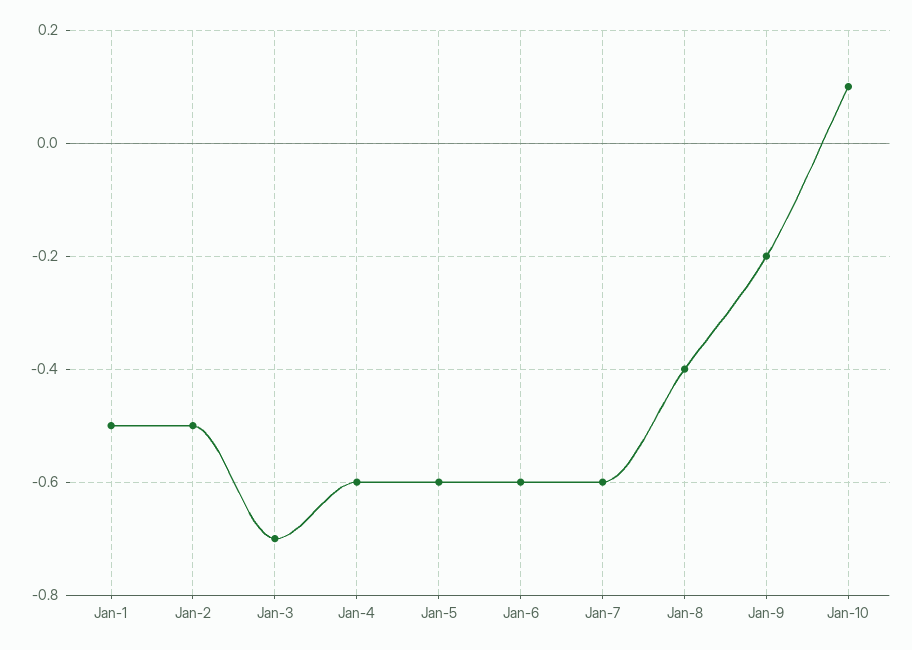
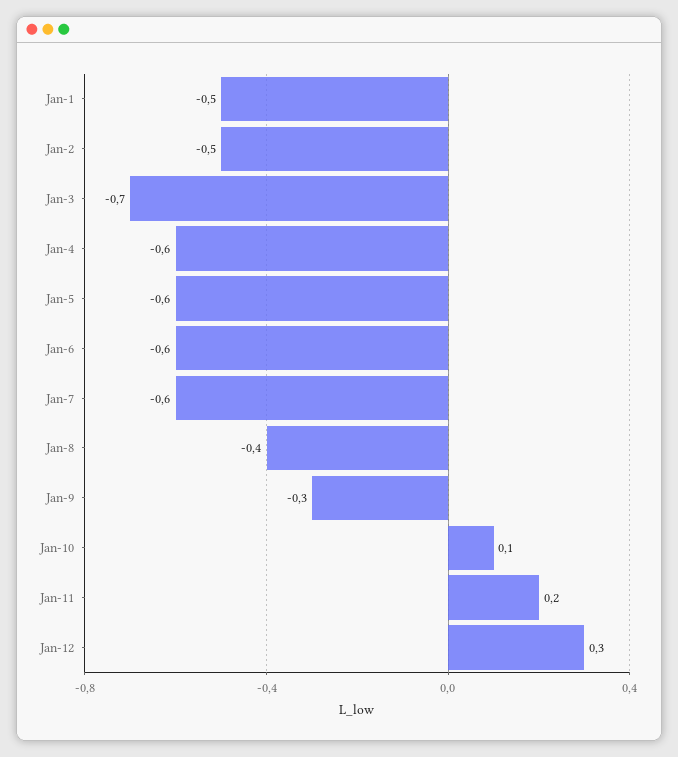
Jan-9: -0.2 -> -0.3
Jan-11: none -> 0.2
Jan-12: none -> 0.3

